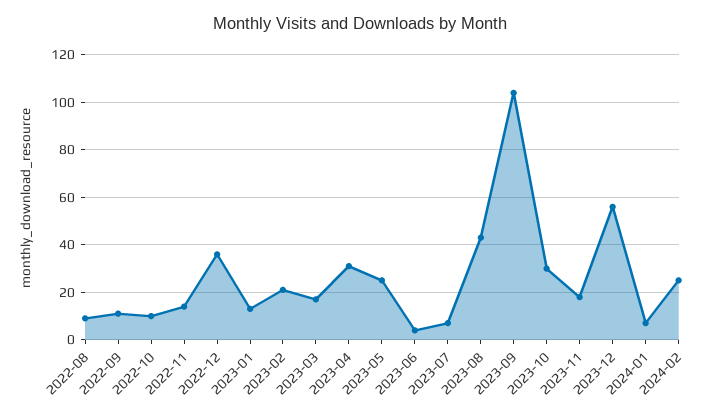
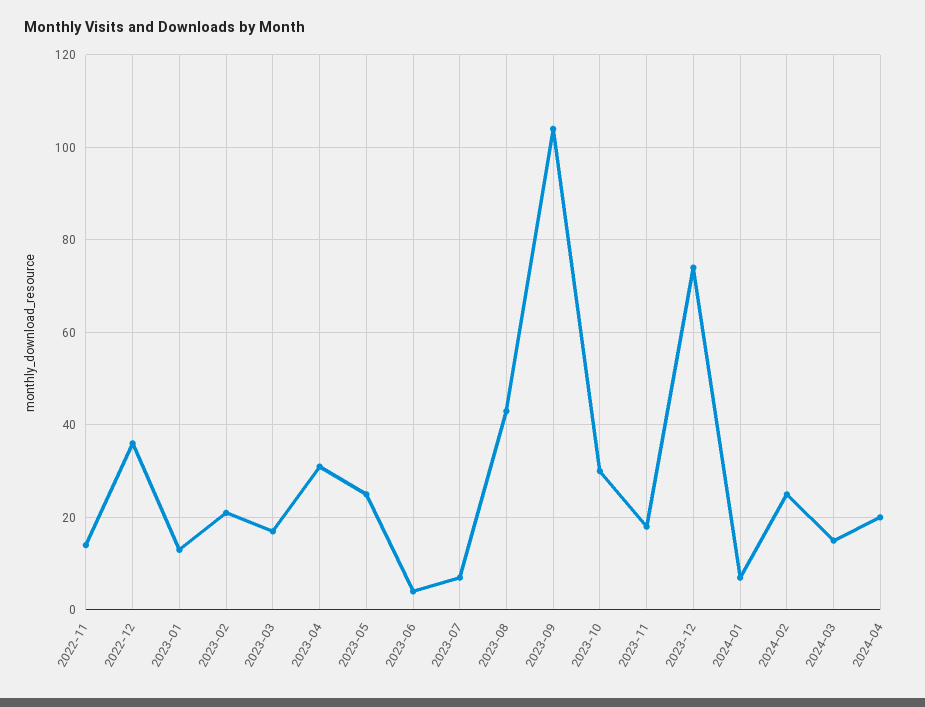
2022-08: 10 -> none
2022-09: 10 -> none
2022-10: 10 -> none
2023-12: 55 -> 75
2024-03: none -> 15
2024-04: none -> 20

